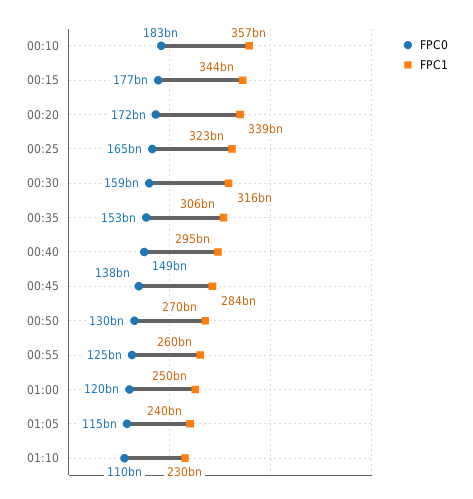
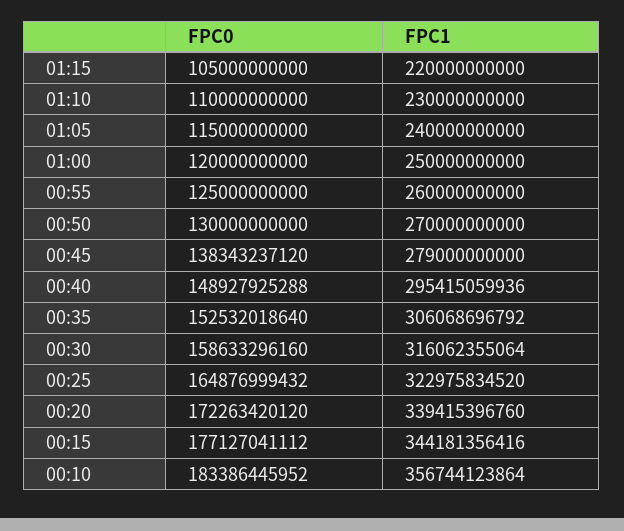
FPC1, 00:45: 284000000000 -> 279000000000
FPC0, 01:15: none -> 105000000000
FPC1, 01:15: none -> 220000000000

